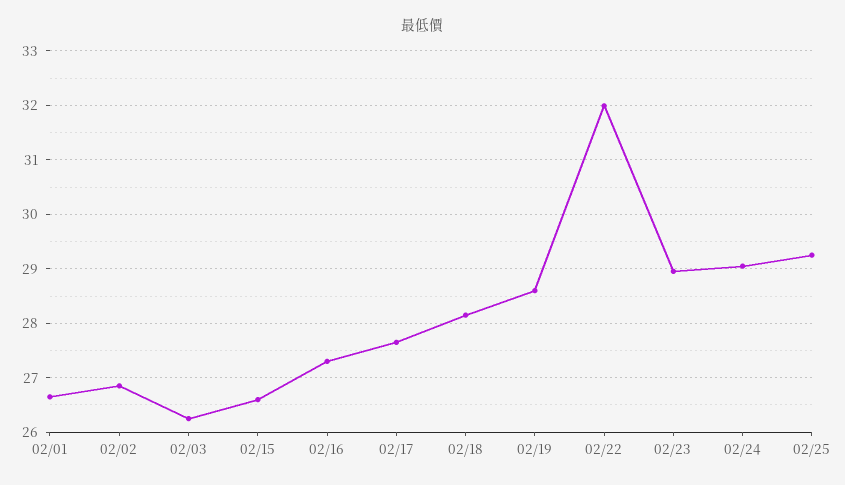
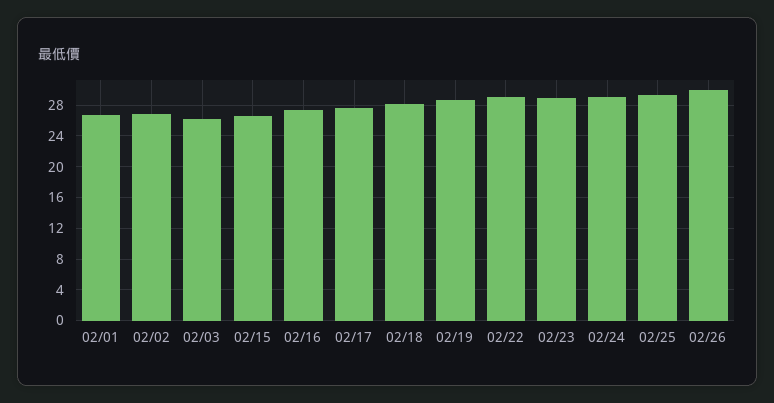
02/22: 32 -> 29
02/26: none -> 30

